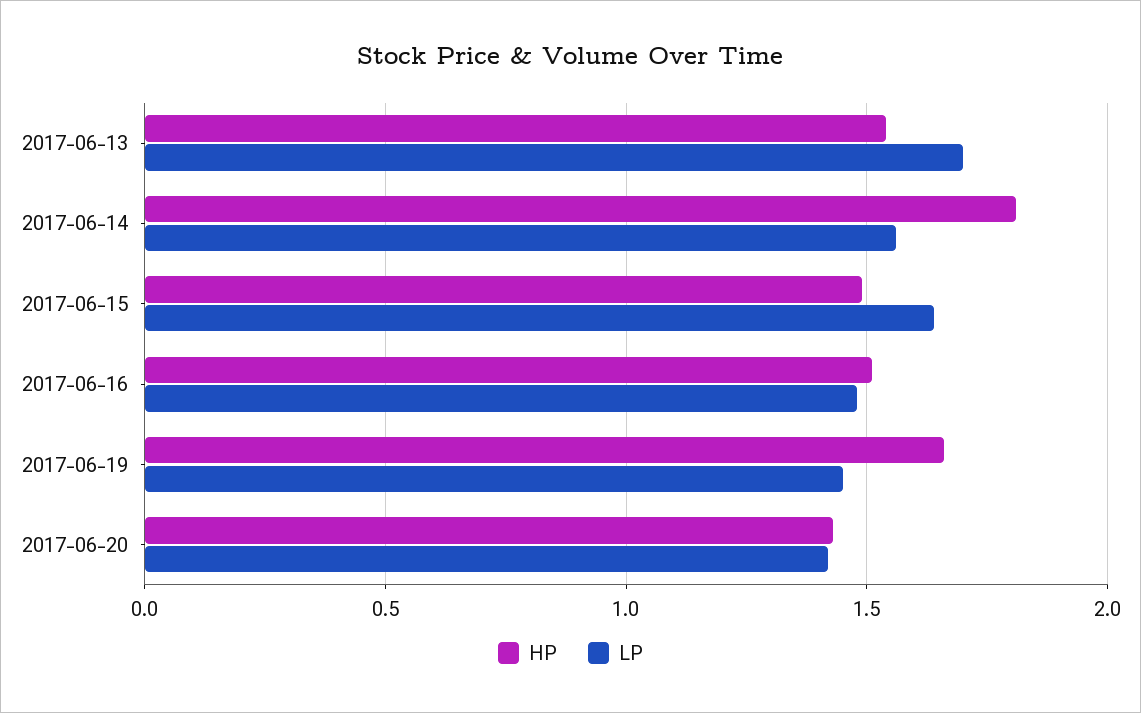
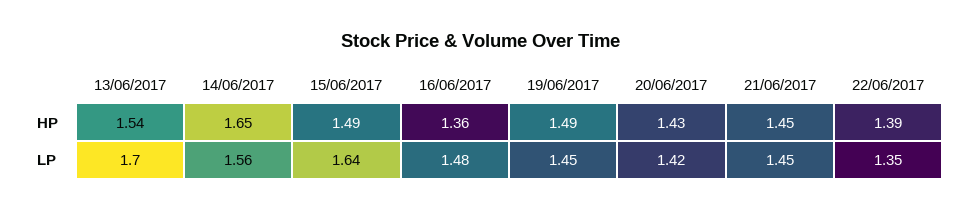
HP, 2017-06-14: 1.8 -> 1.65
HP, 2017-06-16: 1.5 -> 1.36
HP, 2017-06-19: 1.65 -> 1.49
HP, 21/06/2017: none -> 1.45
HP, 22/06/2017: none -> 1.39
LP, 21/06/2017: none -> 1.45
LP, 22/06/2017: none -> 1.35

